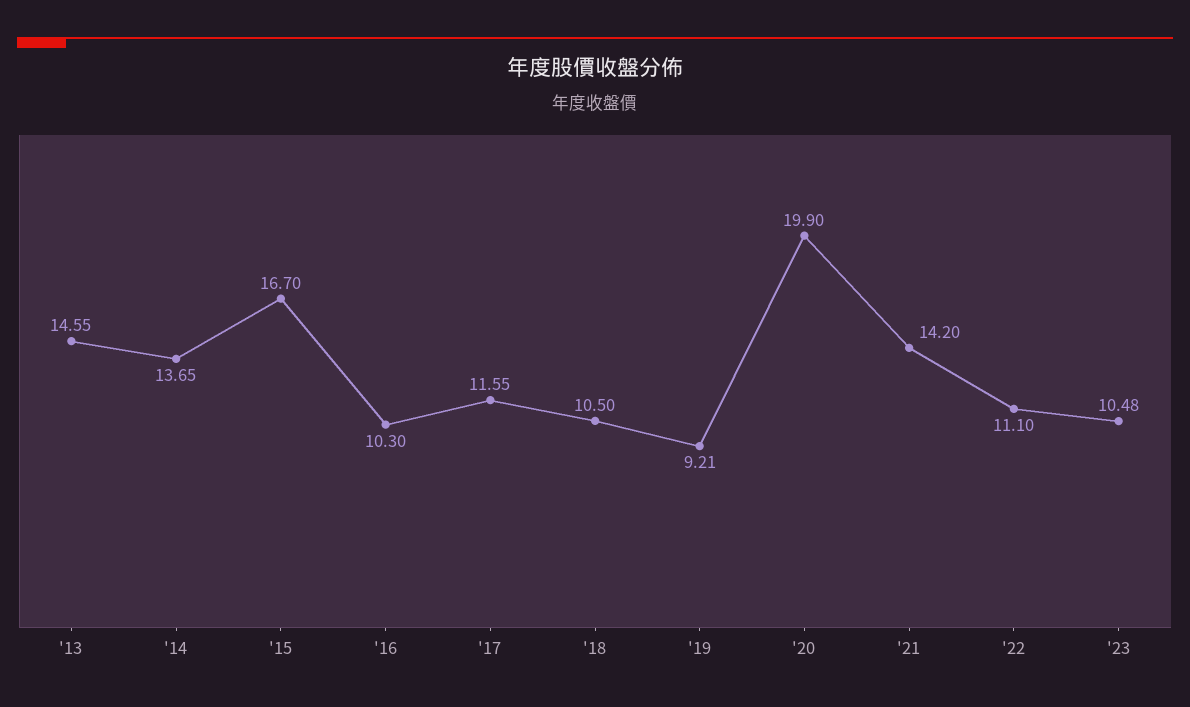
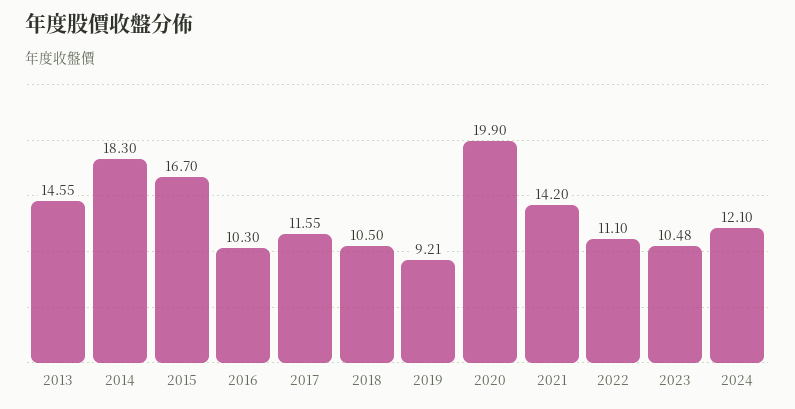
'14: 13.65 -> 18.3
2024: none -> 12.1

